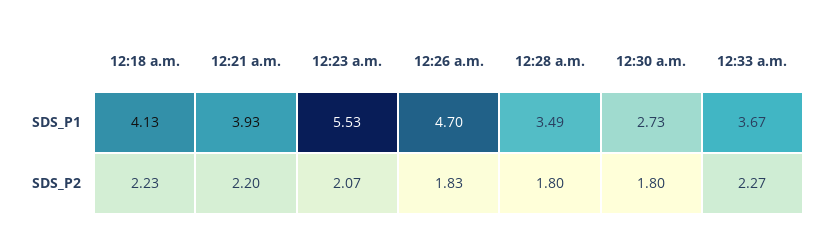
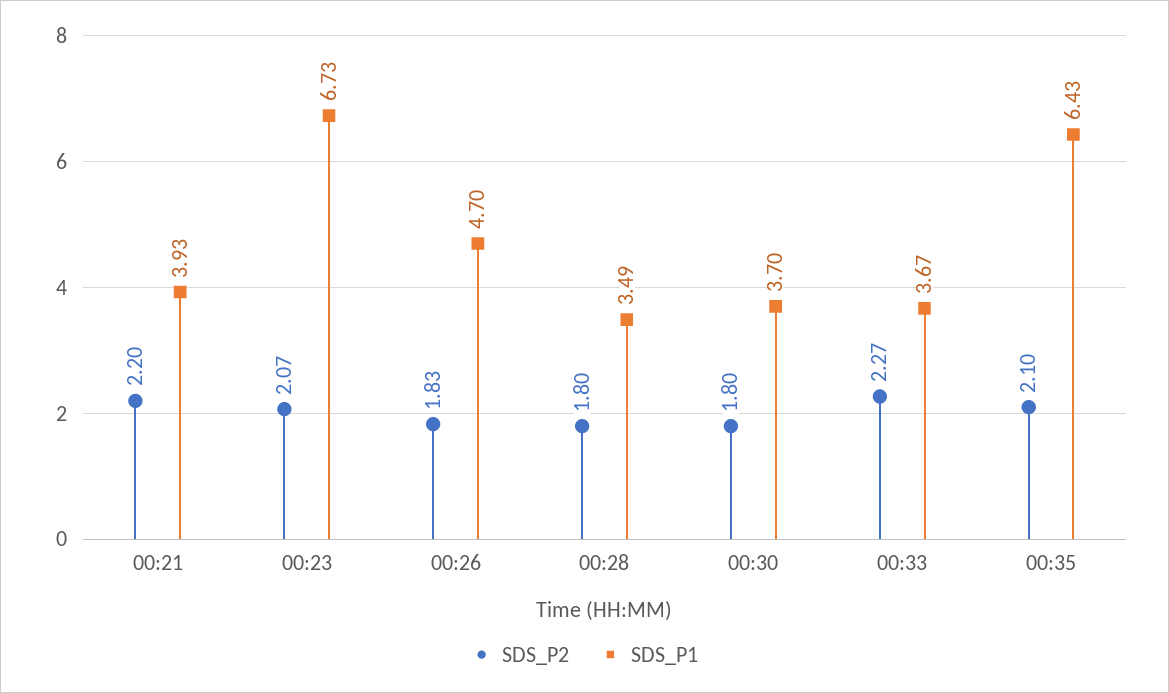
SDS_P1, 12:18 a.m.: 4.13 -> none
SDS_P1, 12:23 a.m.: 5.53 -> 6.73
SDS_P1, 12:30 a.m.: 2.73 -> 3.7
SDS_P2, 12:18 a.m.: 2.23 -> none
SDS_P2, 00:35: none -> 2.1
SDS_P1, 00:35: none -> 6.43

